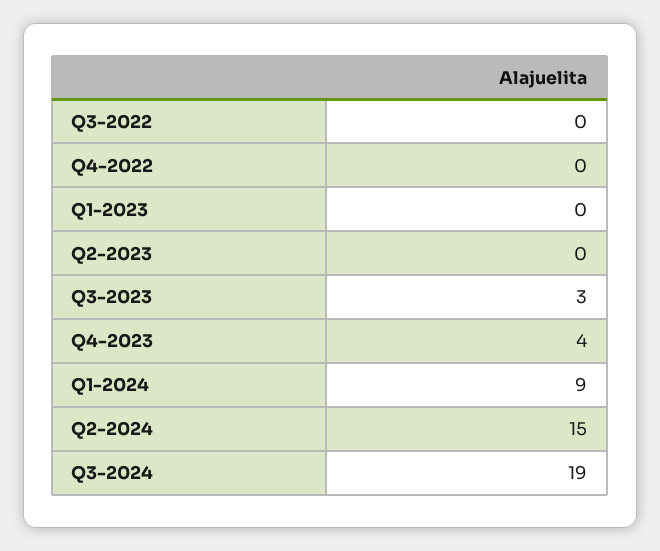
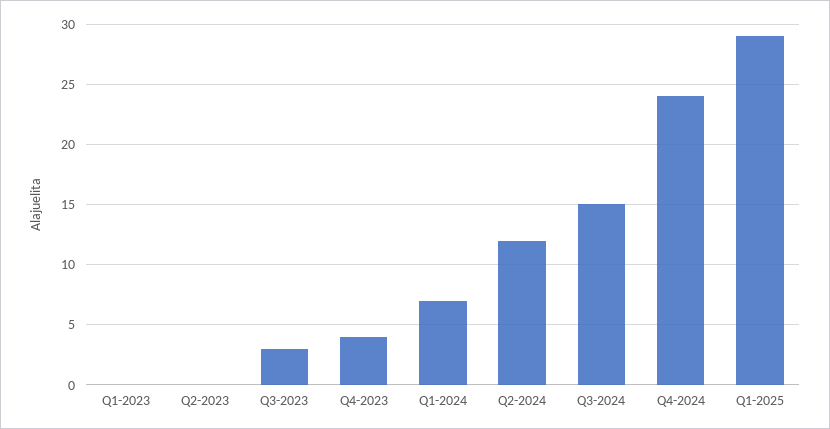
Q3-2022: 0 -> none
Q4-2022: 0 -> none
Q1-2024: 9 -> 7
Q2-2024: 15 -> 12
Q3-2024: 19 -> 15
Q4-2024: none -> 24
Q1-2025: none -> 29

